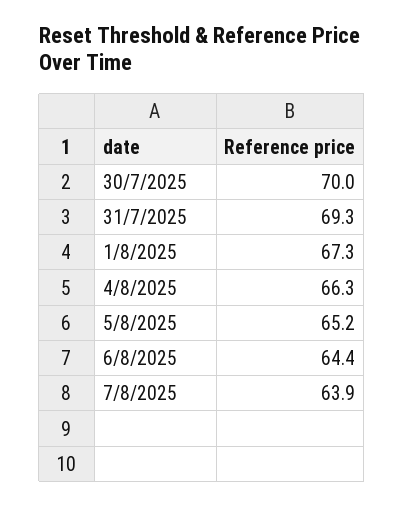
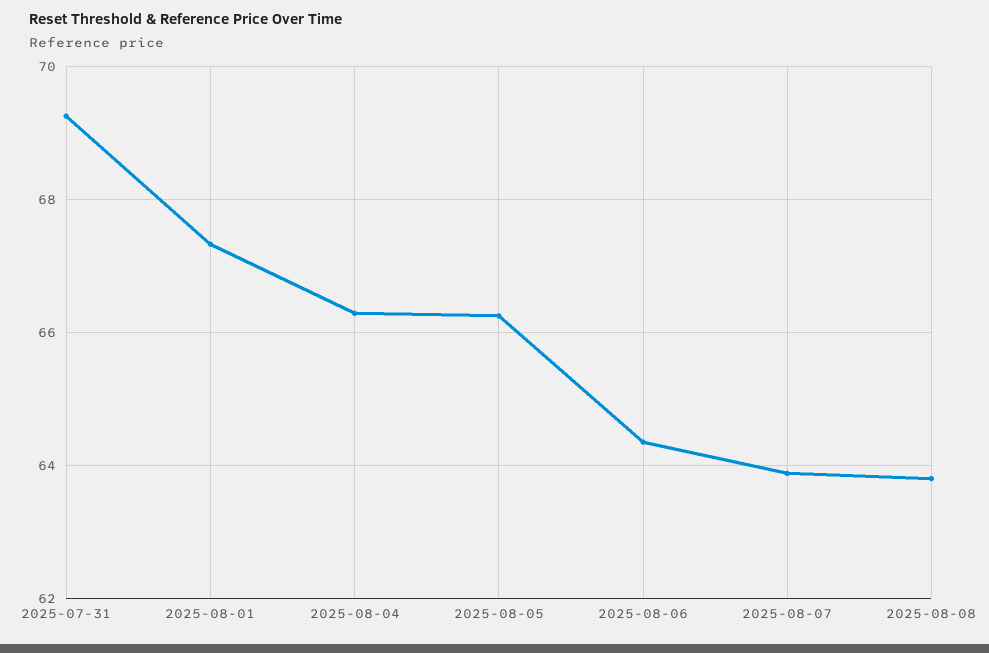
30/7/2025: 70 -> none
5/8/2025: 65.2 -> 66.2
2025-08-08: none -> 63.8

